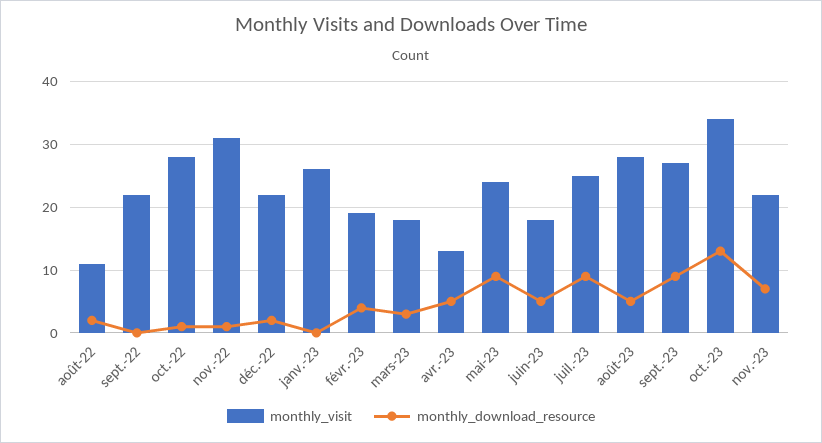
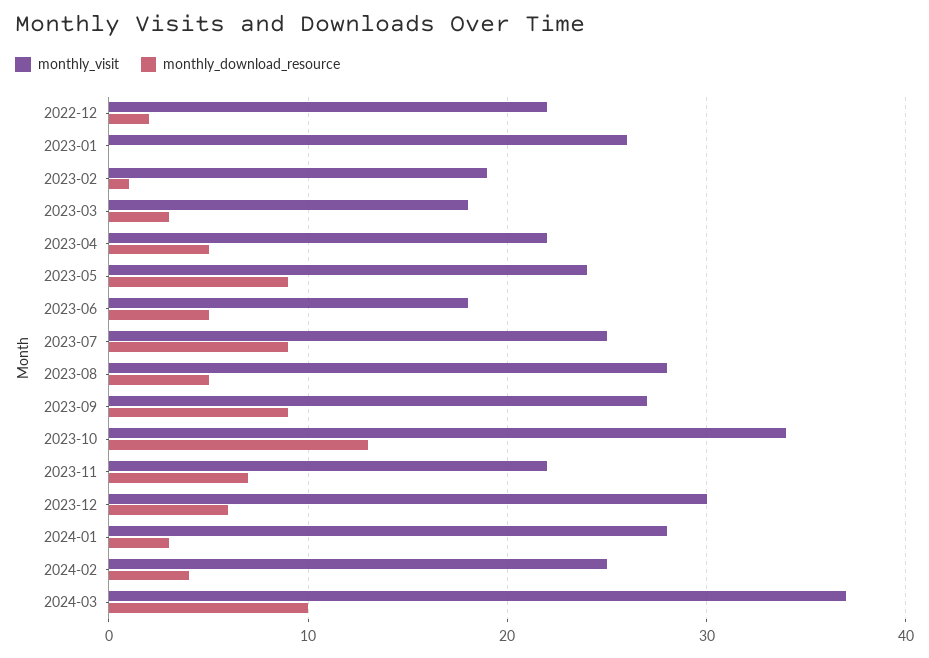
monthly_visit, août-22: 11 -> none
monthly_download_resource, août-22: 2 -> none
monthly_visit, sept.-22: 22 -> none
monthly_download_resource, sept.-22: 0 -> none
monthly_visit, oct.-22: 28 -> none
monthly_download_resource, oct.-22: 1 -> none
monthly_visit, nov.-22: 31 -> none
monthly_download_resource, nov.-22: 1 -> none
monthly_download_resource, févr.-23: 4 -> 1
monthly_visit, avr.-23: 13 -> 22
monthly_visit, 2023-12: none -> 30
monthly_download_resource, 2023-12: none -> 6
monthly_visit, 2024-01: none -> 28
monthly_download_resource, 2024-01: none -> 3
monthly_visit, 2024-02: none -> 25
monthly_download_resource, 2024-02: none -> 4
monthly_visit, 2024-03: none -> 37
monthly_download_resource, 2024-03: none -> 10

